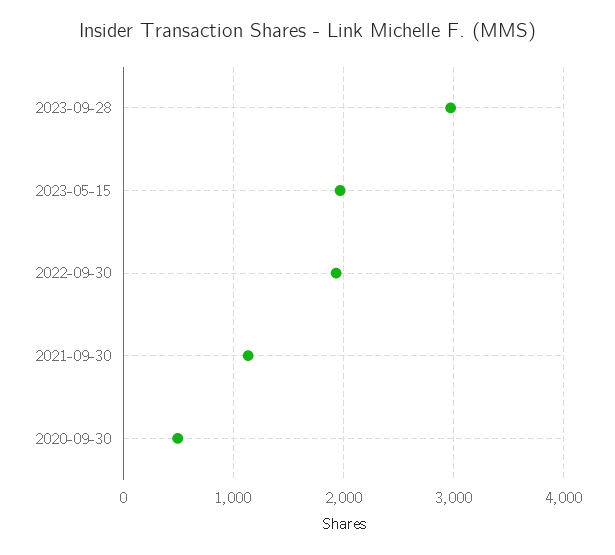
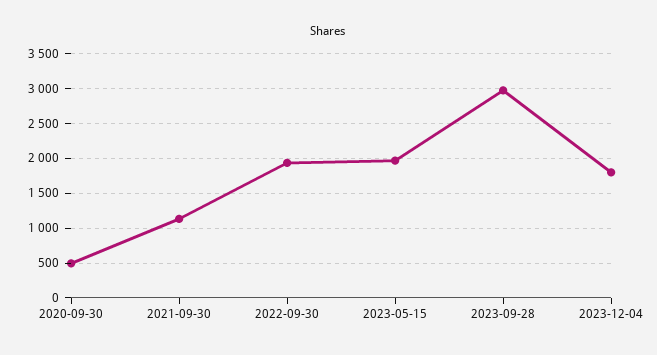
2023-12-04: none -> 1800

